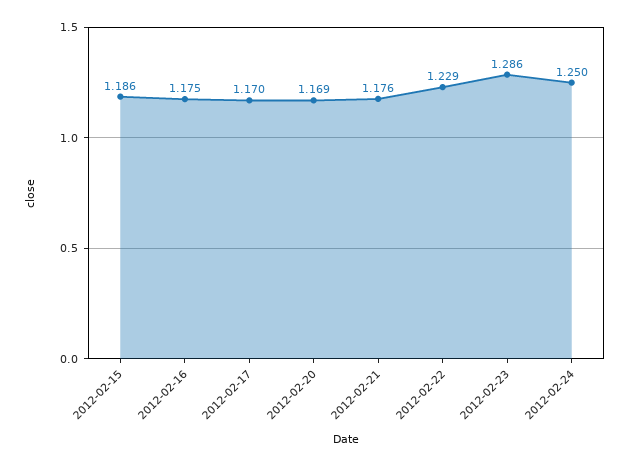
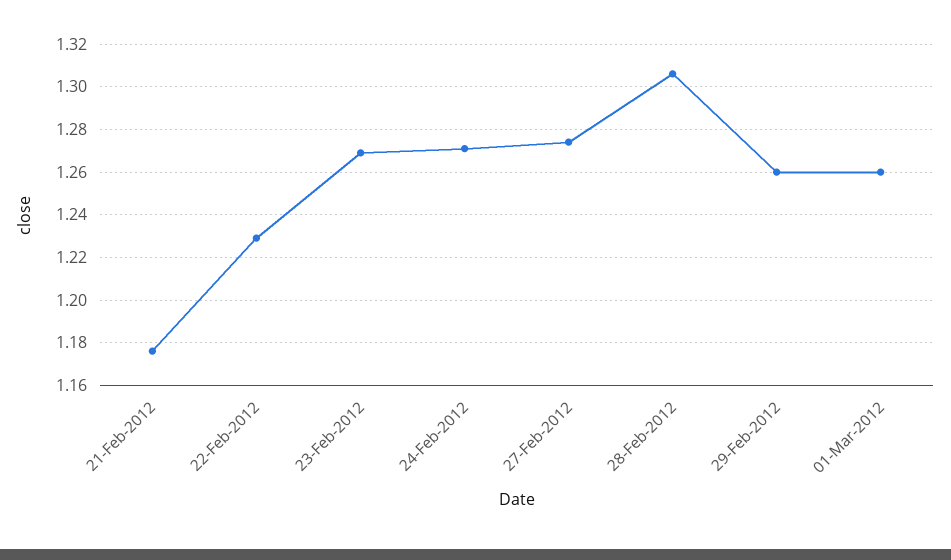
2012-02-15: 1.186 -> none
2012-02-16: 1.175 -> none
2012-02-17: 1.17 -> none
2012-02-20: 1.169 -> none
2012-02-23: 1.286 -> 1.27
2012-02-24: 1.25 -> 1.27
27-Feb-2012: none -> 1.275
28-Feb-2012: none -> 1.305
29-Feb-2012: none -> 1.26
01-Mar-2012: none -> 1.26

